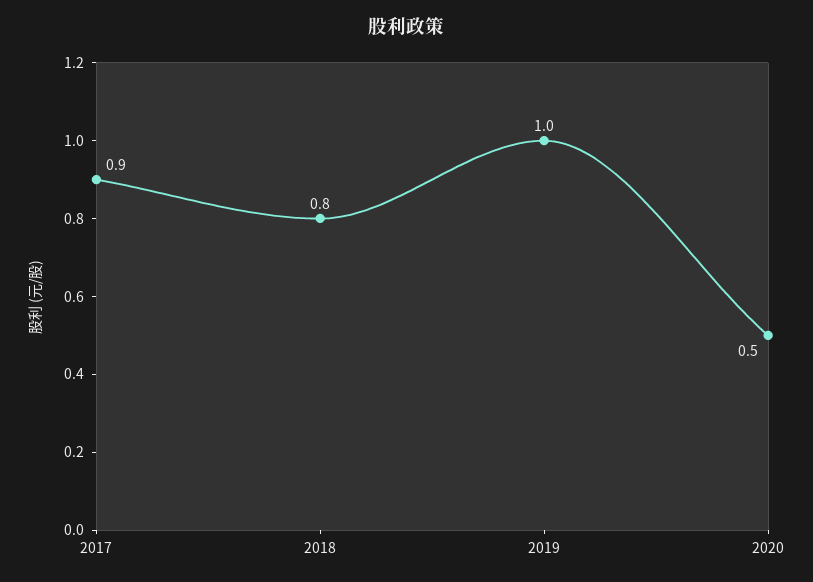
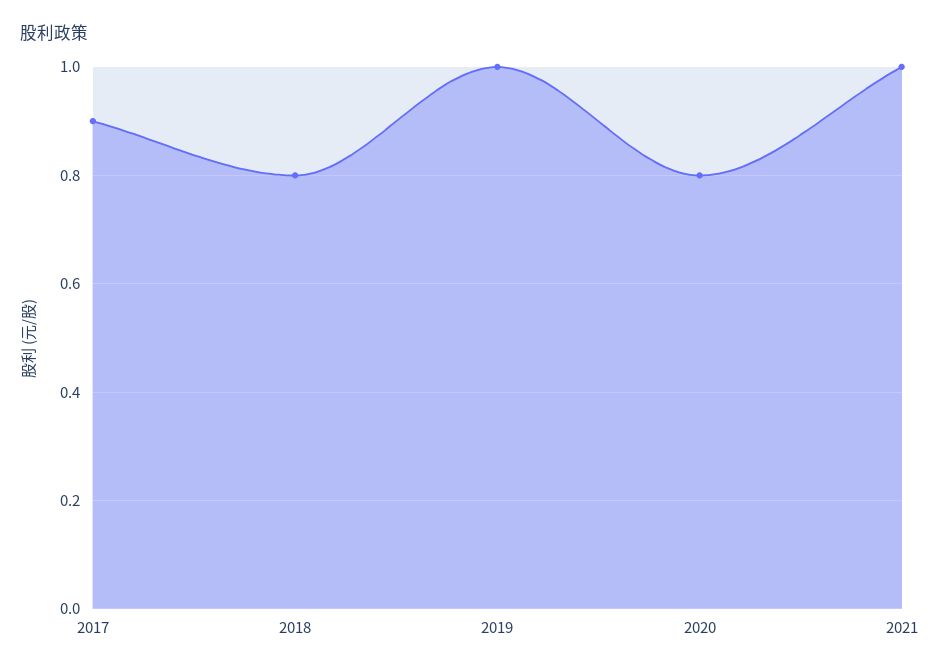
2020: 0.5 -> 0.8
2021: none -> 1

